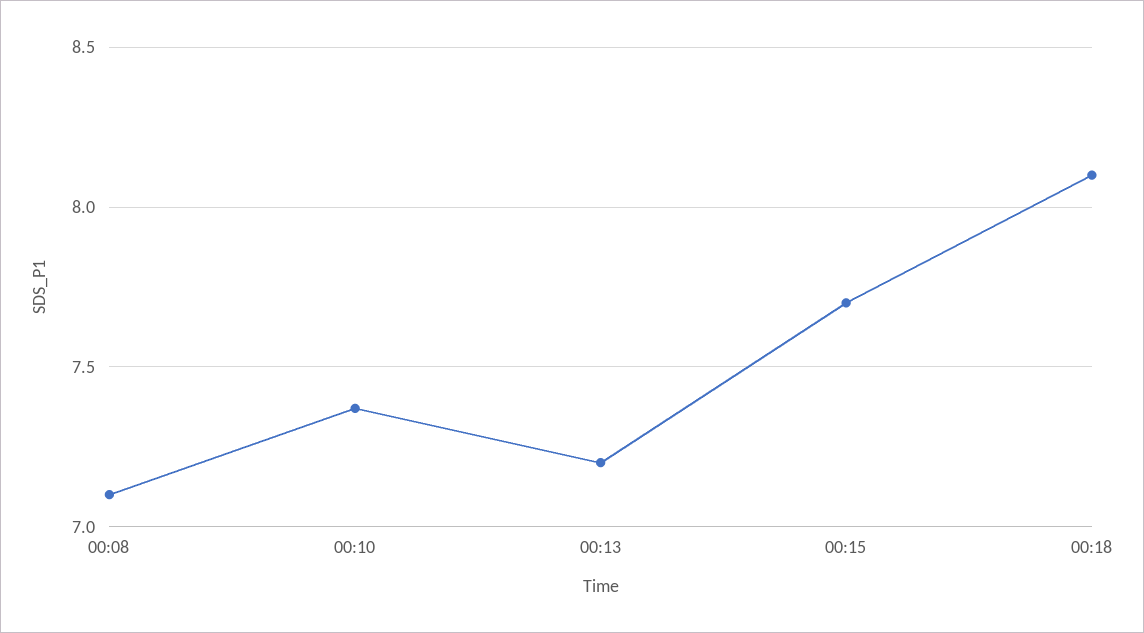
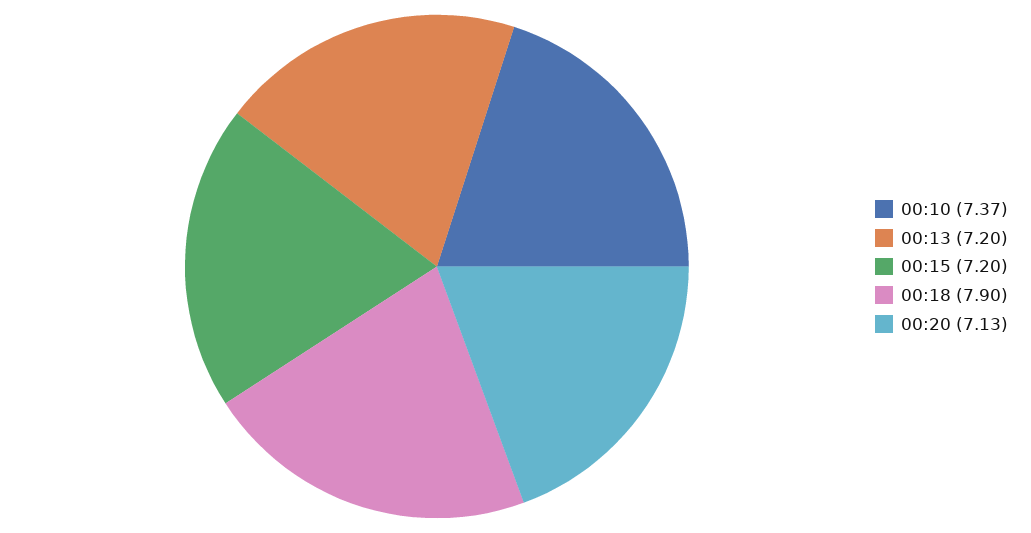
00:08: 7.1 -> none
00:15: 7.7 -> 7.2
00:18: 8.1 -> 7.9
00:20: none -> 7.13

